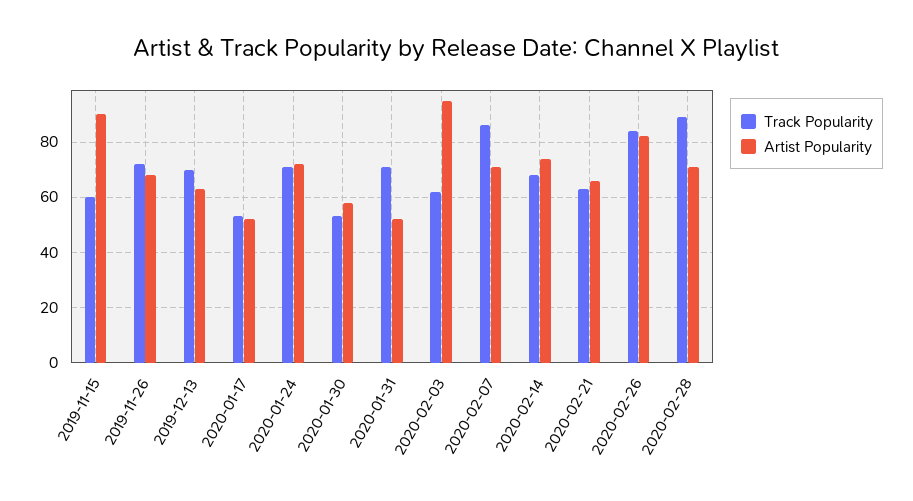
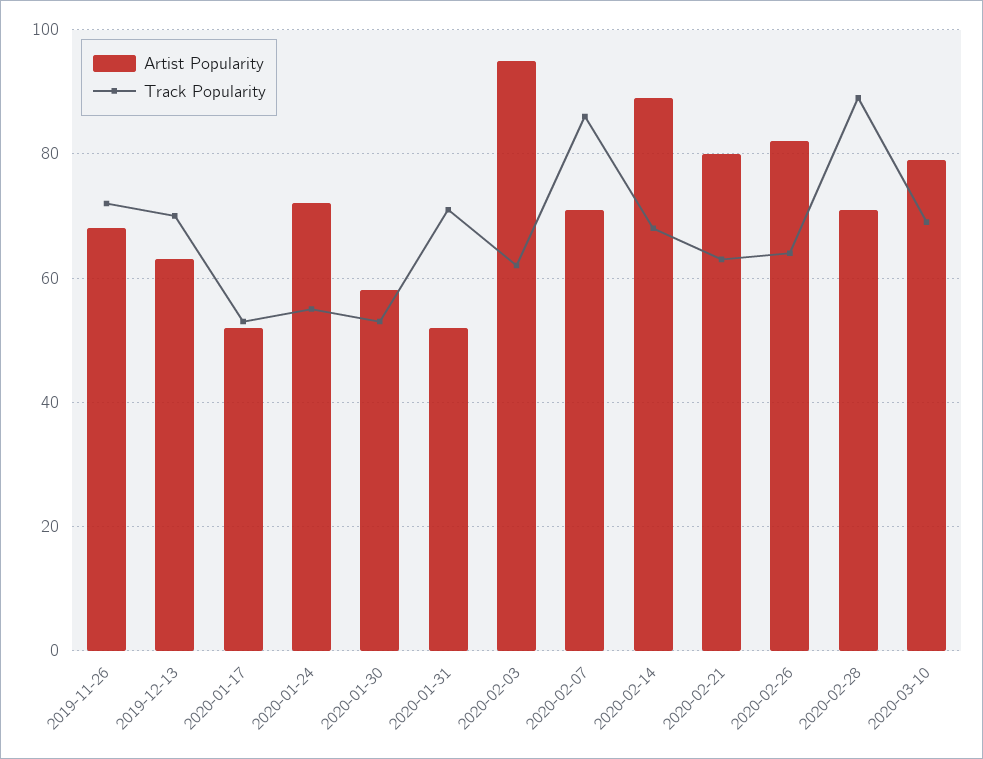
Track Popularity, 2019-11-15: 60 -> none
Artist Popularity, 2019-11-15: 90 -> none
Track Popularity, 2020-01-24: 70 -> 55
Artist Popularity, 2020-02-14: 75 -> 90
Artist Popularity, 2020-02-21: 65 -> 80
Track Popularity, 2020-02-26: 85 -> 65
Artist Popularity, 2020-03-10: none -> 80
Track Popularity, 2020-03-10: none -> 70

